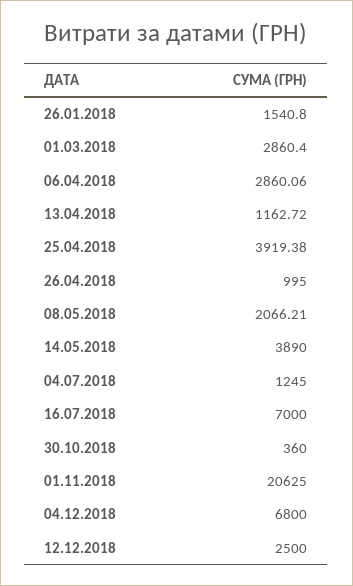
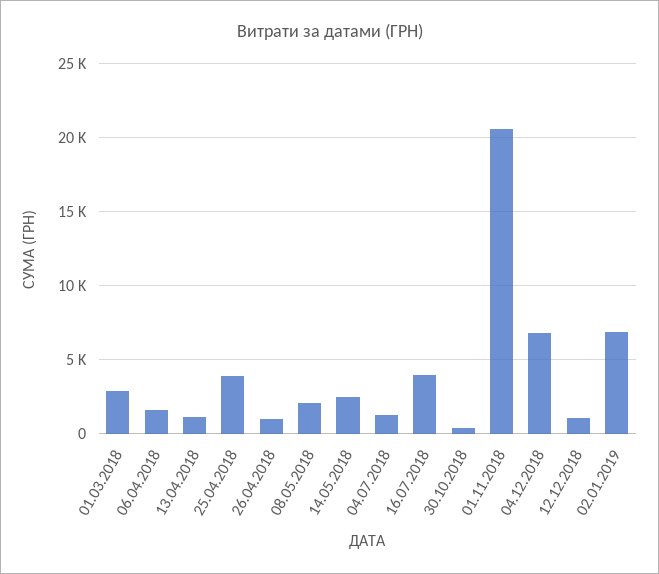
26.01.2018: 1540.8 -> none
06.04.2018: 2860.06 -> 1500
14.05.2018: 3890 -> 2500
16.07.2018: 7000 -> 4000
12.12.2018: 2500 -> 1000
02.01.2019: none -> 7000

